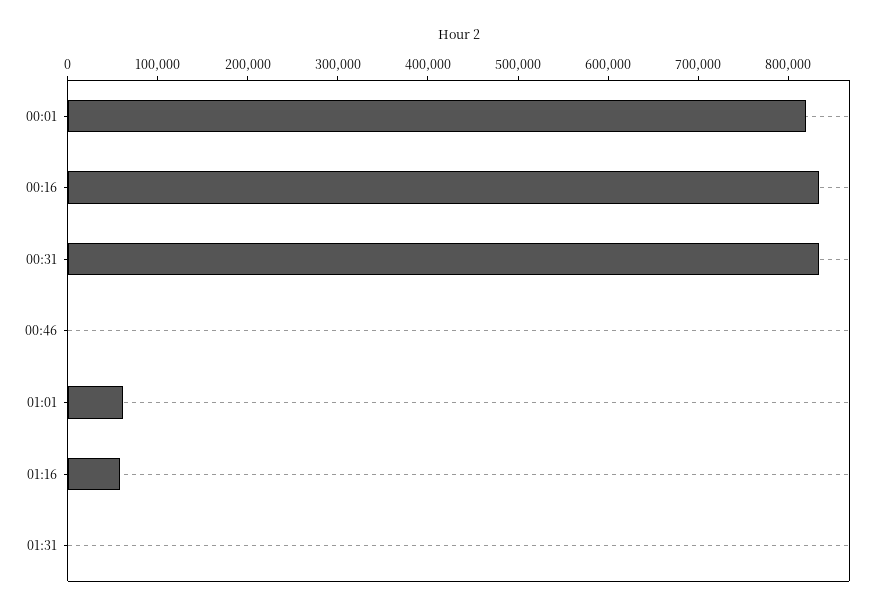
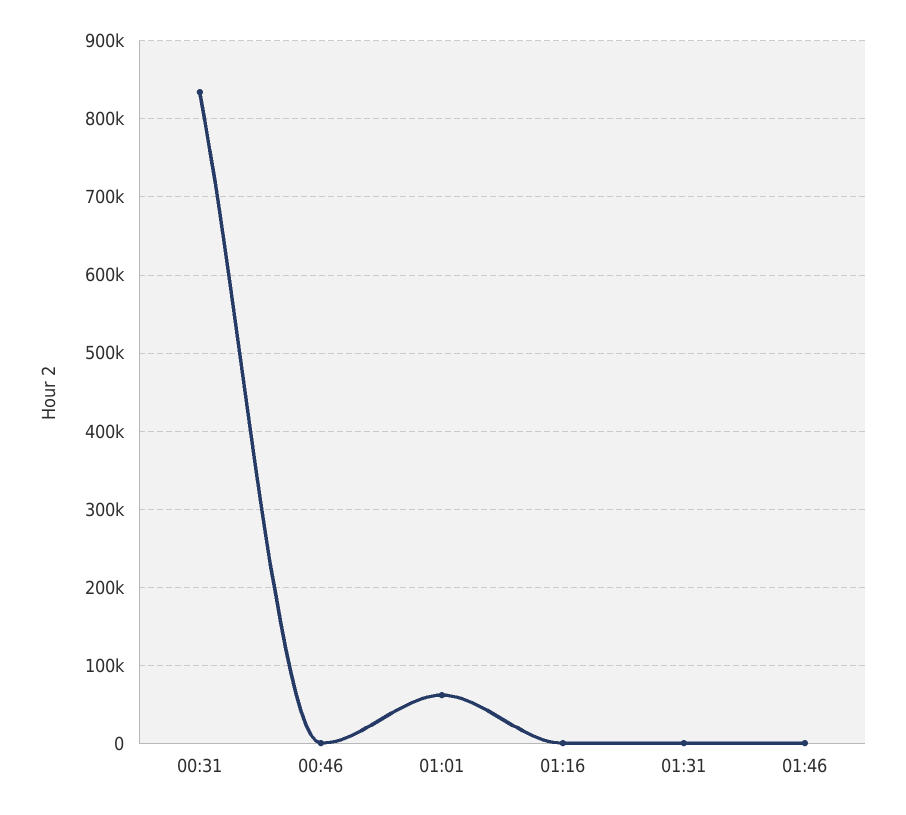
00:01: 820000 -> none
00:16: 840000 -> none
01:16: 60000 -> 0
01:46: none -> 0

